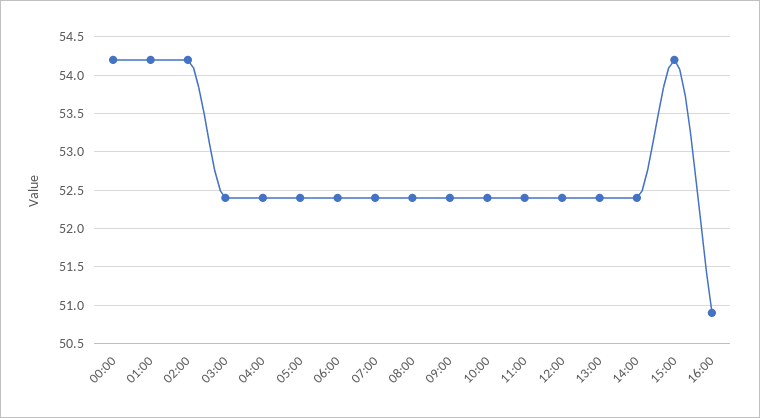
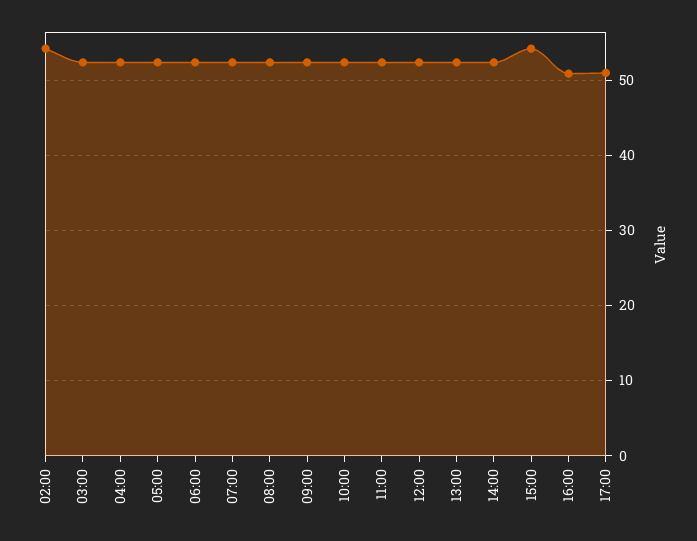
00:00: 54.2 -> none
01:00: 54.2 -> none
17:00: none -> 51

